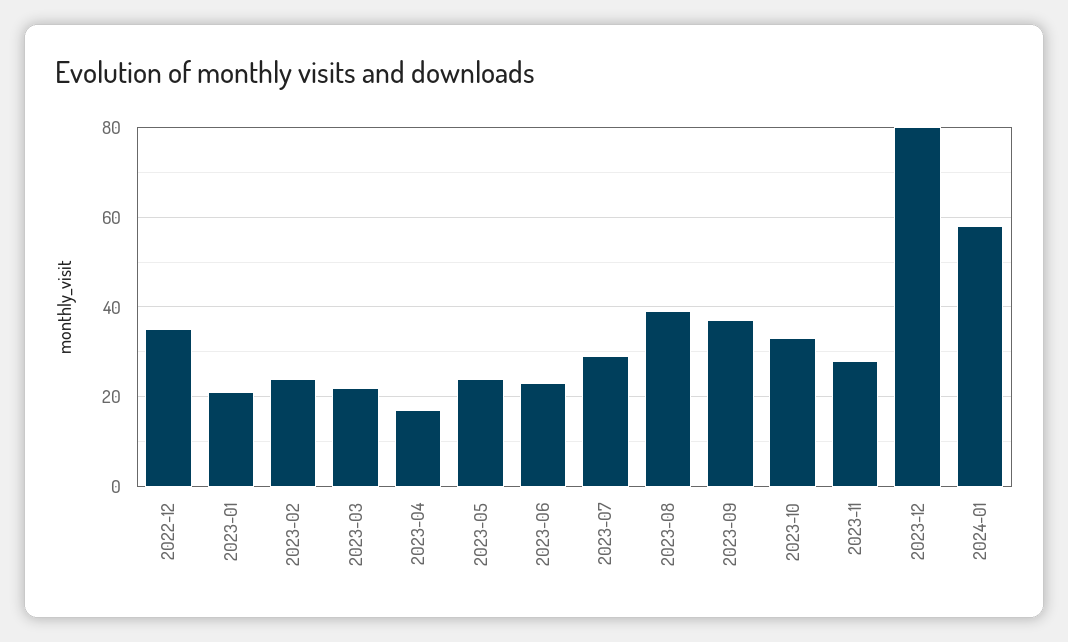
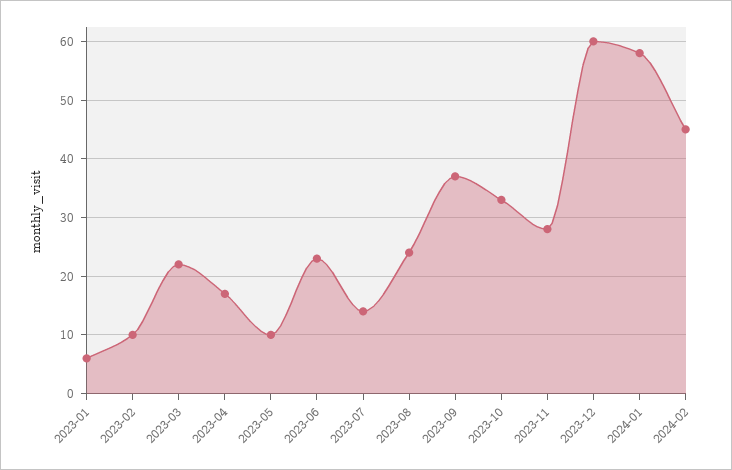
2022-12: 35 -> none
2023-01: 20 -> 5
2023-02: 25 -> 10
2023-05: 25 -> 10
2023-07: 30 -> 15
2023-08: 40 -> 25
2023-12: 80 -> 60
2024-02: none -> 45

